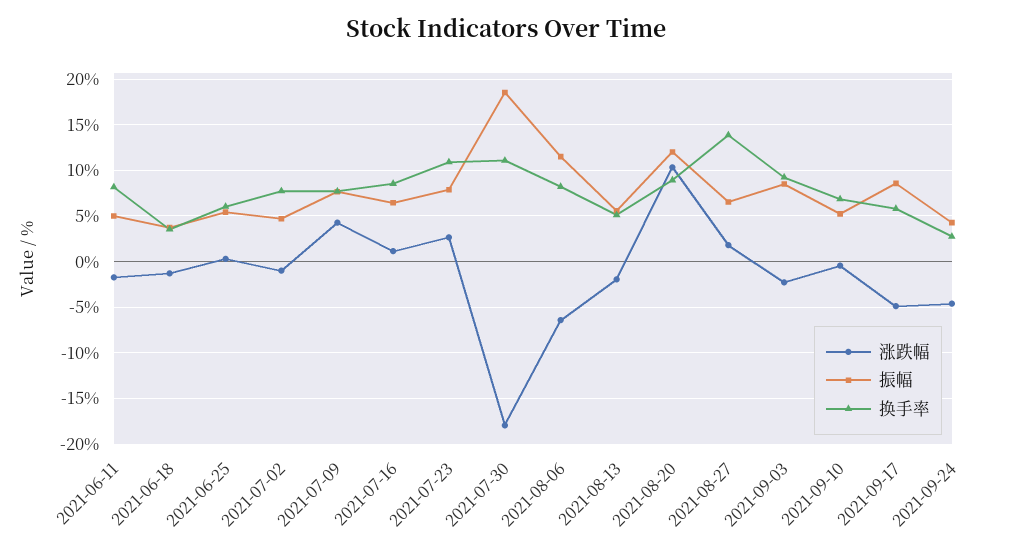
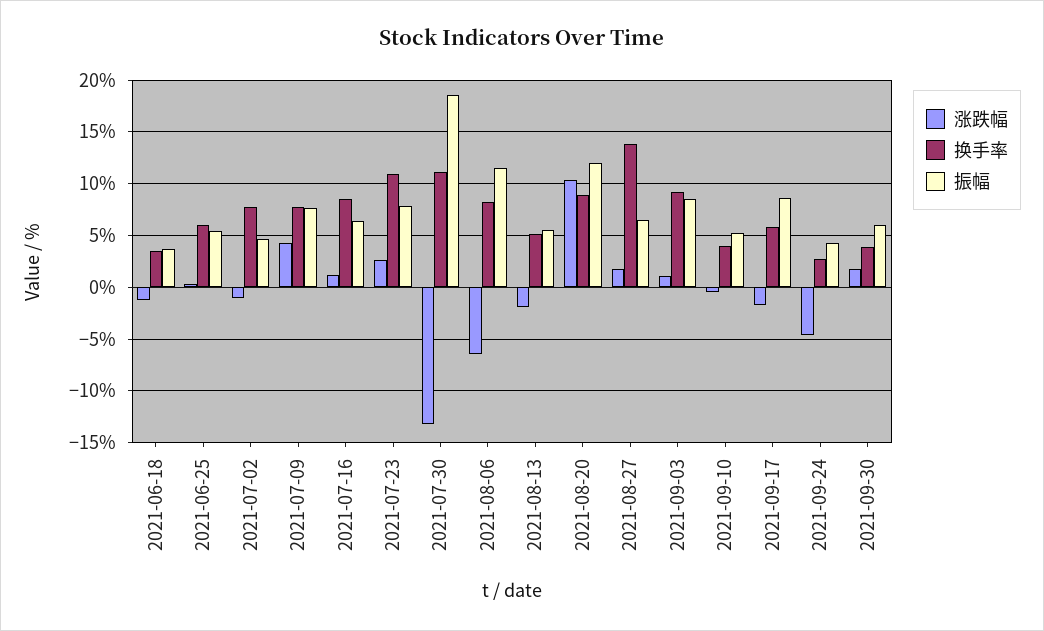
涨跌幅, 2021-06-11: -2 -> none
振幅, 2021-06-11: 5 -> none
换手率, 2021-06-11: 8 -> none
涨跌幅, 2021-07-30: -18 -> -13
涨跌幅, 2021-09-03: -2 -> 1
换手率, 2021-09-10: 7 -> 4
涨跌幅, 2021-09-17: -5 -> -2
涨跌幅, 2021-09-30: none -> 2
换手率, 2021-09-30: none -> 4
振幅, 2021-09-30: none -> 6

